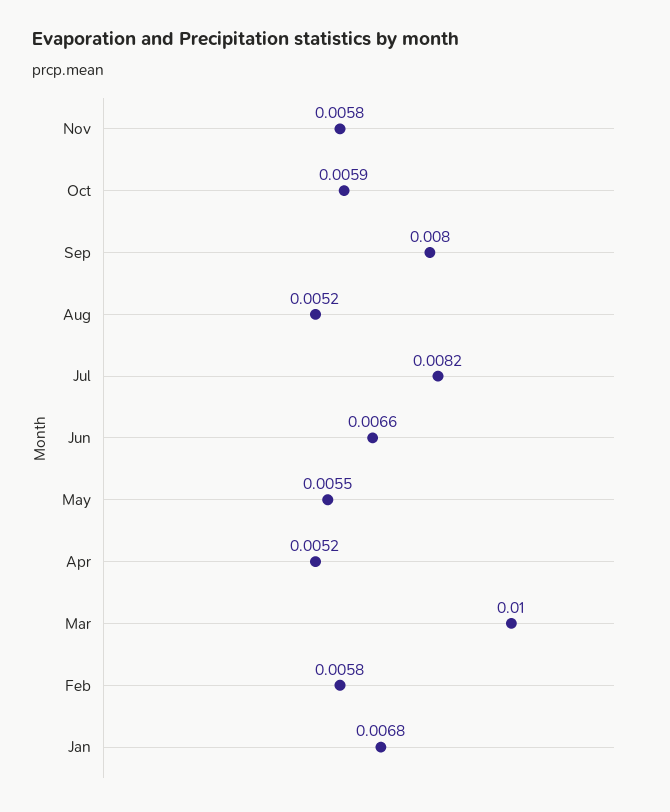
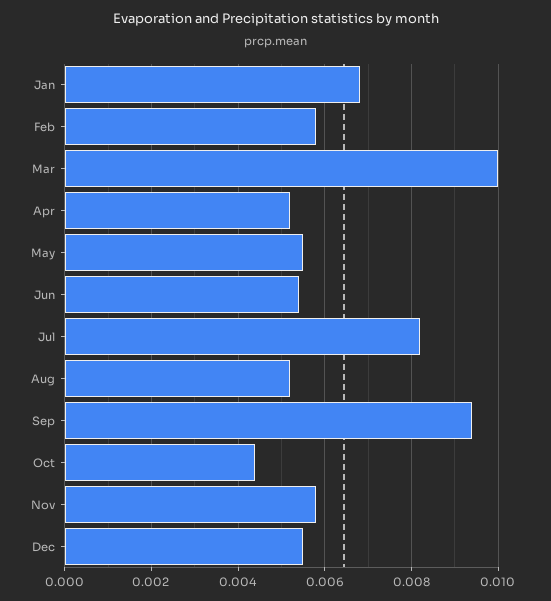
Oct: 0.0059 -> 0.0045
Sep: 0.008 -> 0.0095
Jun: 0.0066 -> 0.0055
Dec: none -> 0.0055

